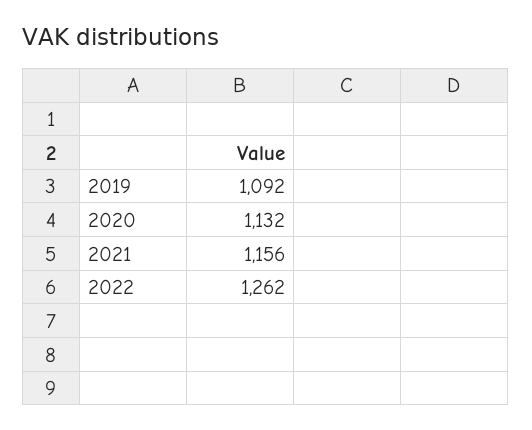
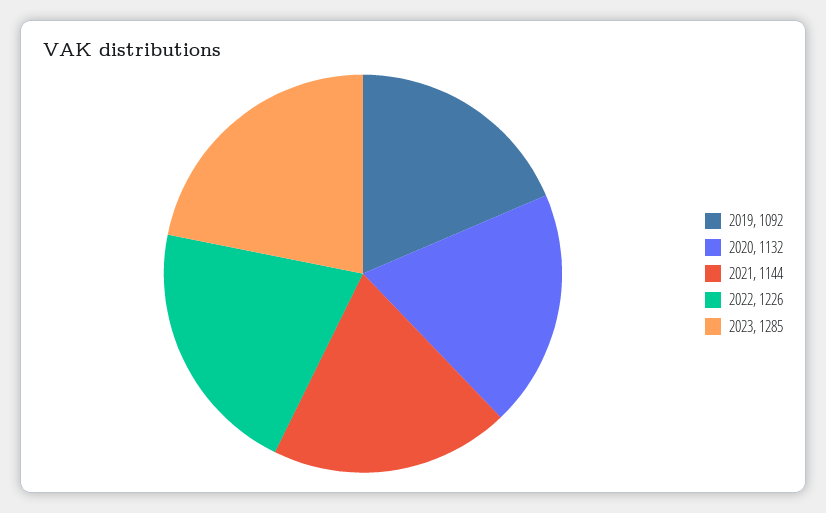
2021: 1156 -> 1144
2022: 1262 -> 1226
2023: none -> 1285

